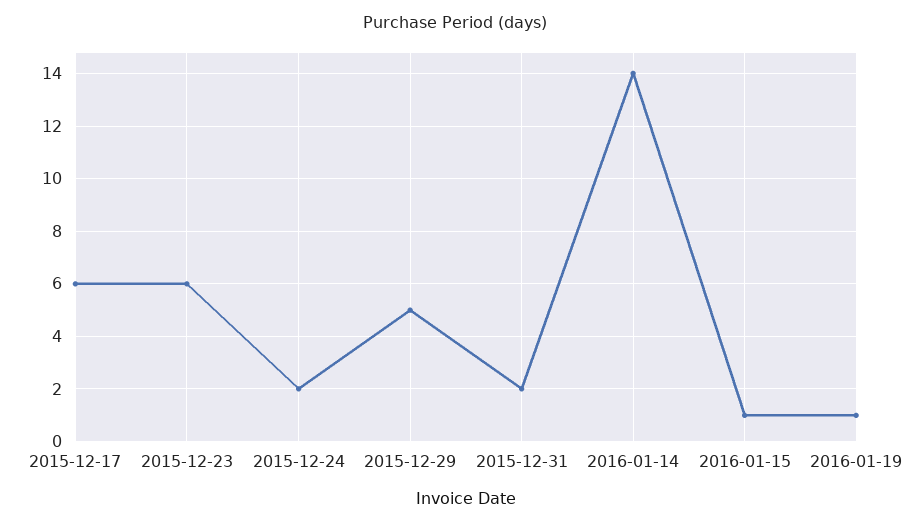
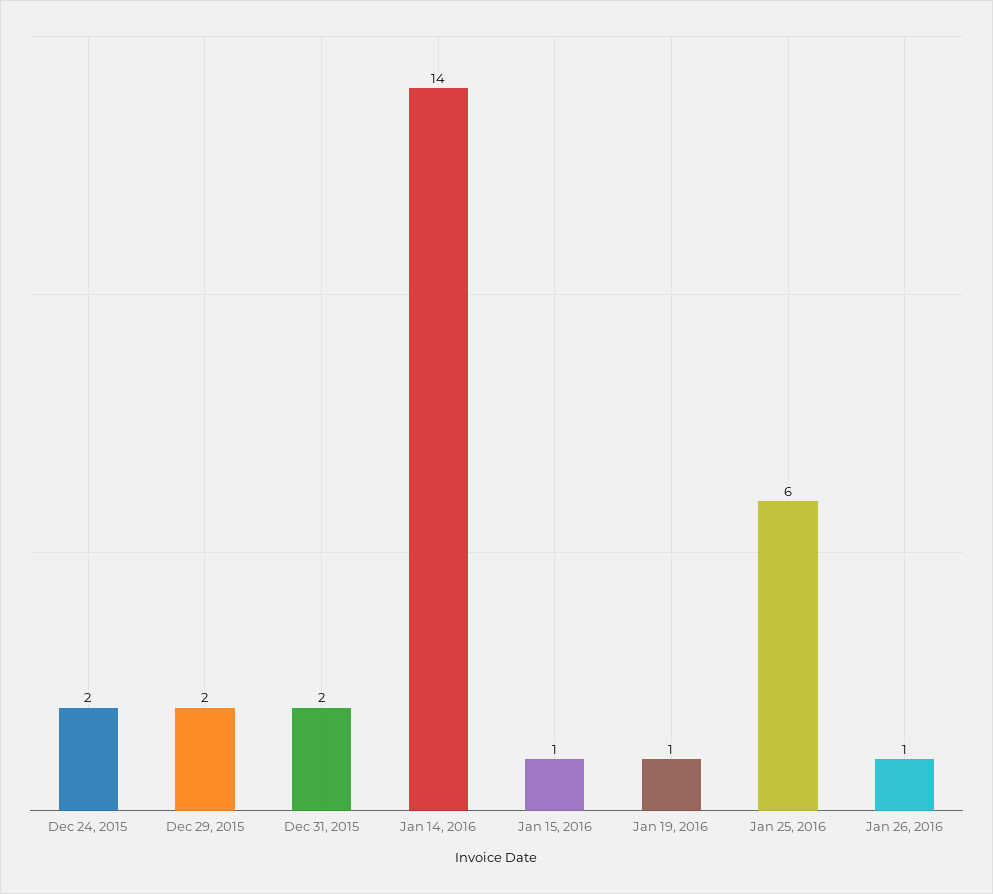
2015-12-17: 6 -> none
2015-12-23: 6 -> none
2015-12-29: 5 -> 2
Jan 25, 2016: none -> 6
Jan 26, 2016: none -> 1

